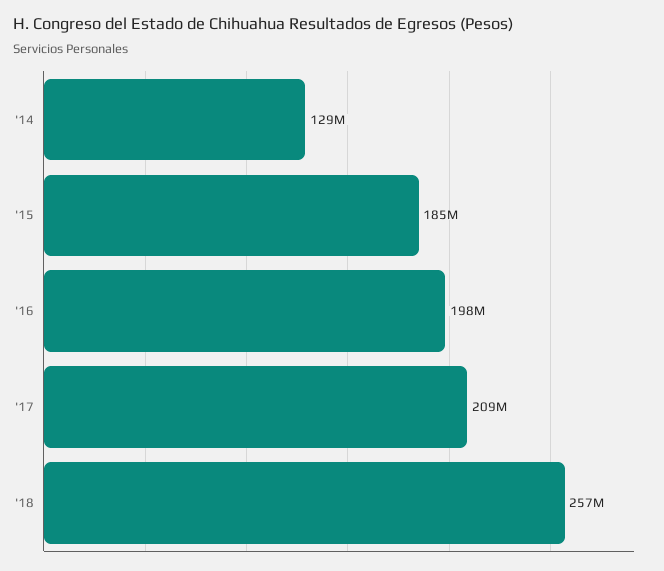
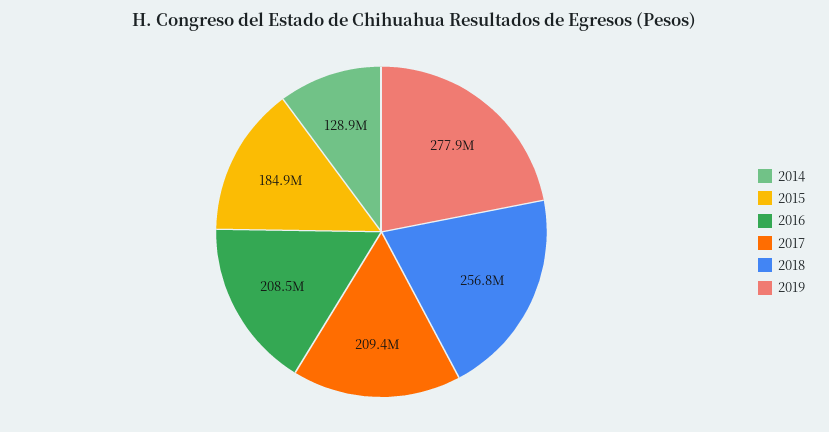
'16: 198000000 -> 208500000
2019: none -> 277900000

